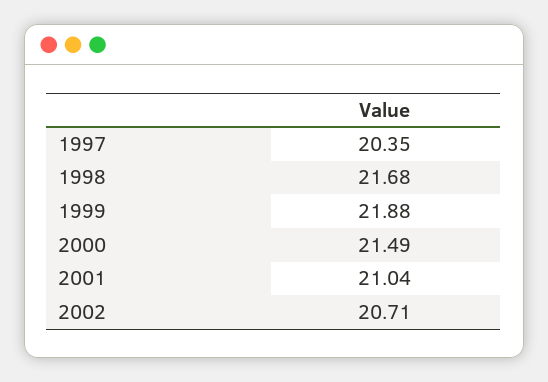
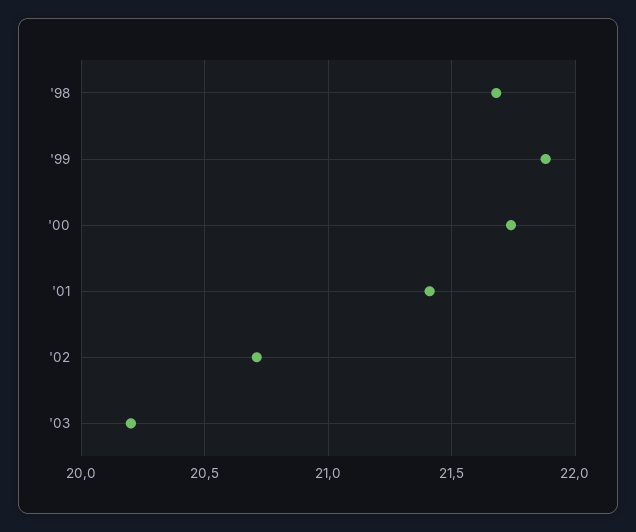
1997: 20.35 -> none
2000: 21.49 -> 21.75
2001: 21.04 -> 21.4
'03: none -> 20.2

